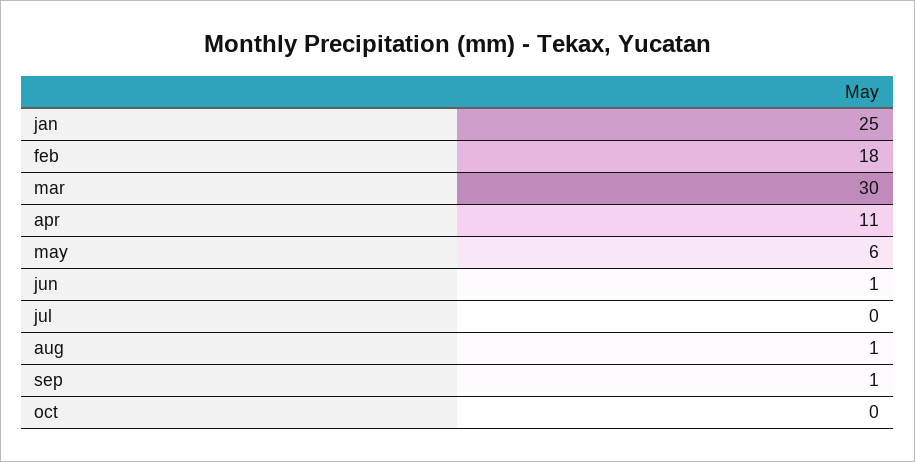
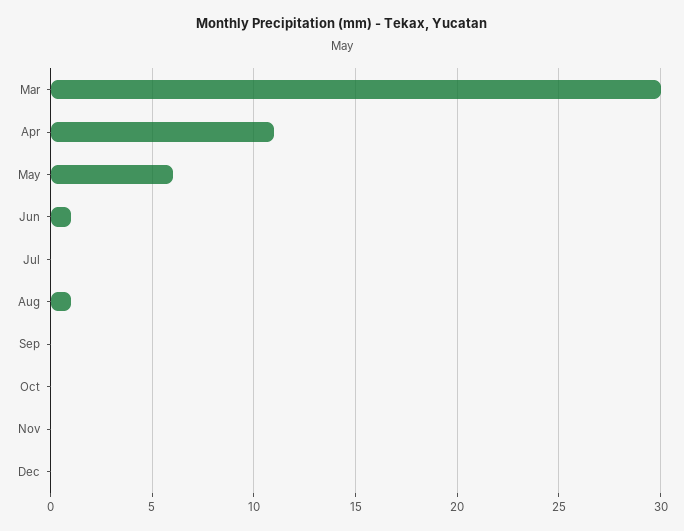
jan: 25 -> none
feb: 18 -> none
sep: 1 -> 0
Nov: none -> 0
Dec: none -> 0

